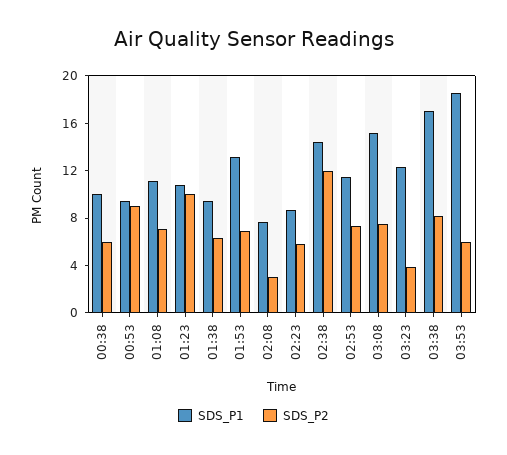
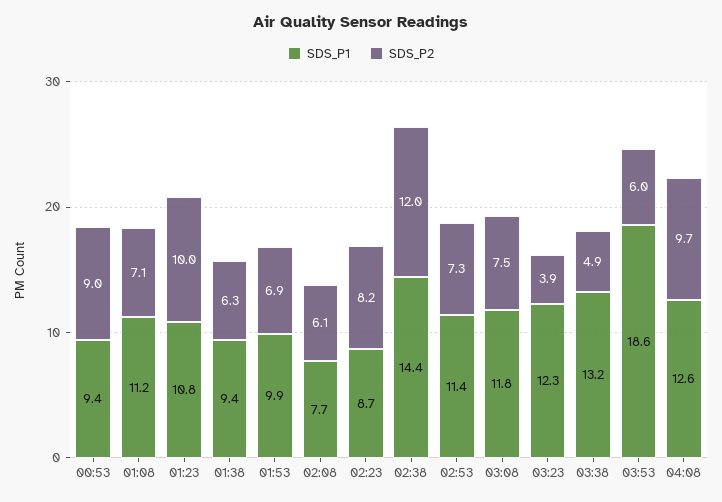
SDS_P1, 00:38: 10 -> none
SDS_P2, 00:38: 6 -> none
SDS_P1, 01:53: 13 -> 9.9
SDS_P2, 02:08: 3 -> 6.1
SDS_P2, 02:23: 6 -> 8.2
SDS_P1, 03:08: 15 -> 11.8
SDS_P1, 03:38: 17 -> 13.2
SDS_P2, 03:38: 8 -> 4.9
SDS_P1, 04:08: none -> 12.6
SDS_P2, 04:08: none -> 9.7

